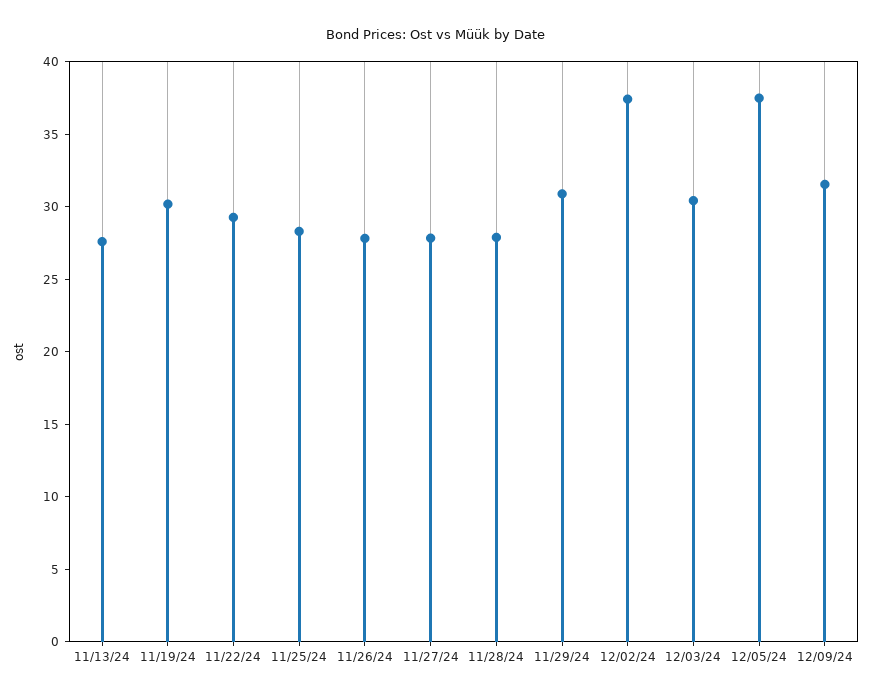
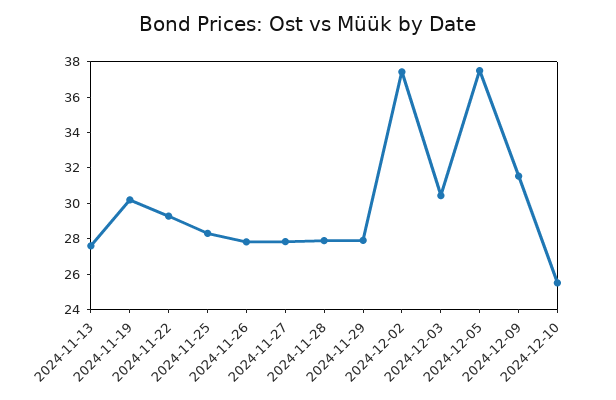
11/29/24: 31 -> 28
2024-12-10: none -> 25.5

